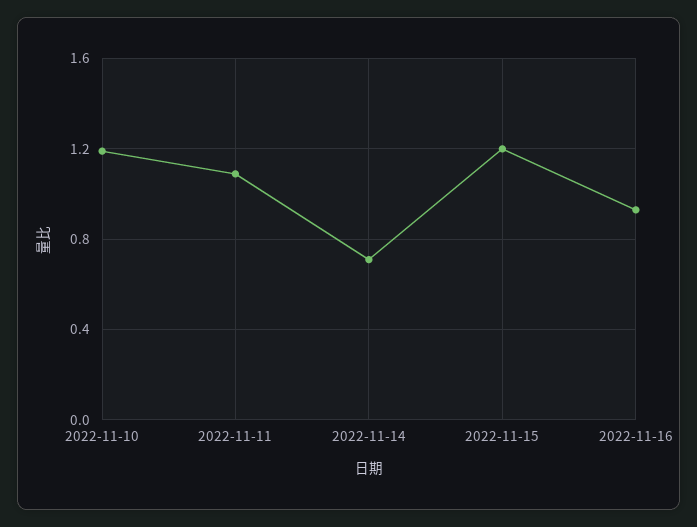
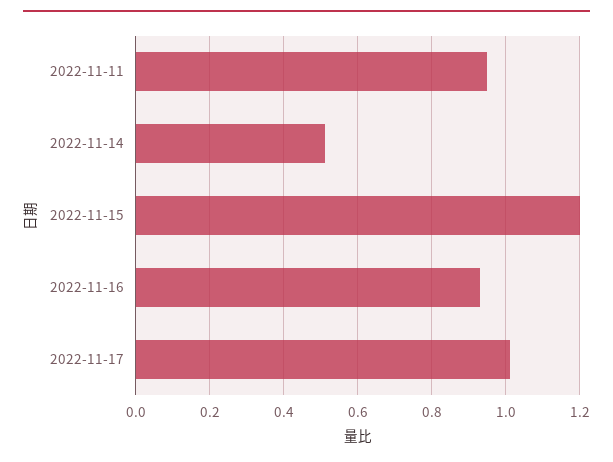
2022-11-10: 1.2 -> none
2022-11-11: 1.1 -> 0.95
2022-11-14: 0.7 -> 0.5
2022-11-17: none -> 1

